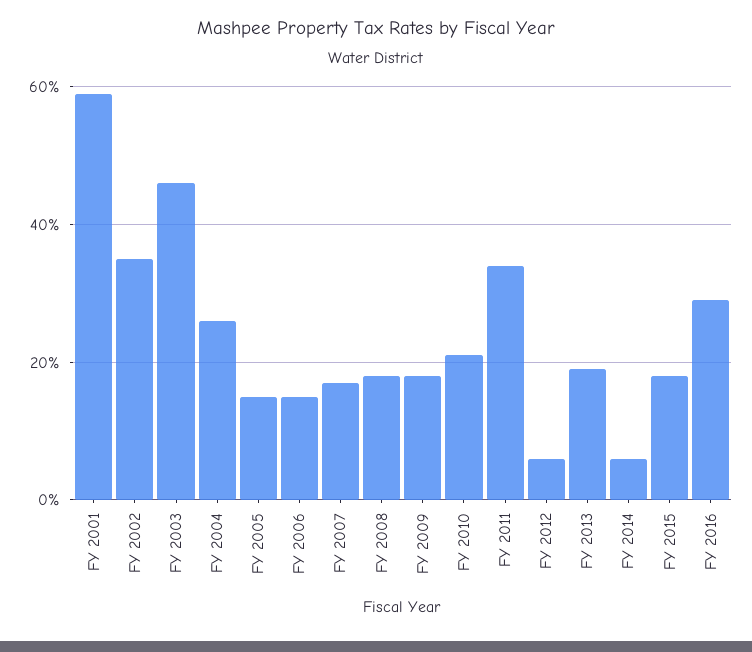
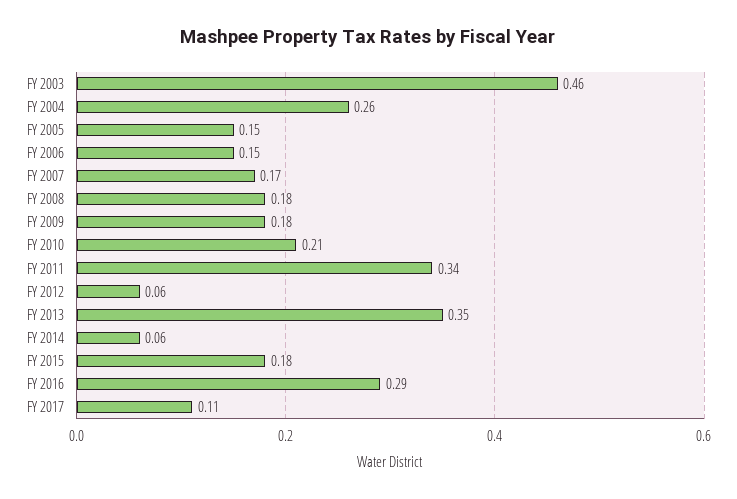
FY 2001: 0.6 -> none
FY 2002: 0.35 -> none
FY 2013: 0.2 -> 0.35
FY 2017: none -> 0.11

